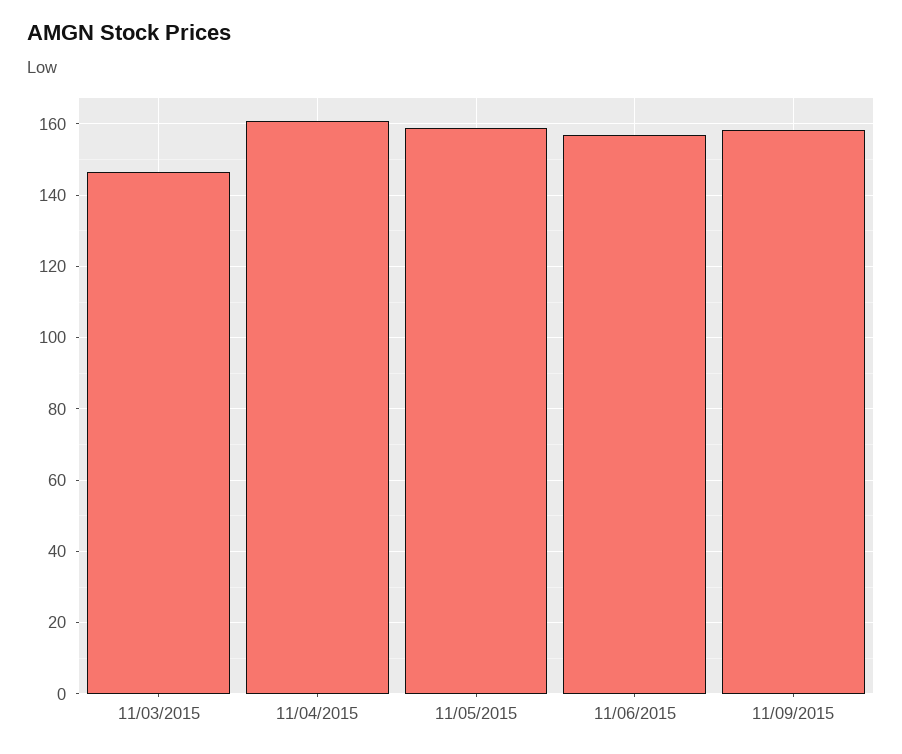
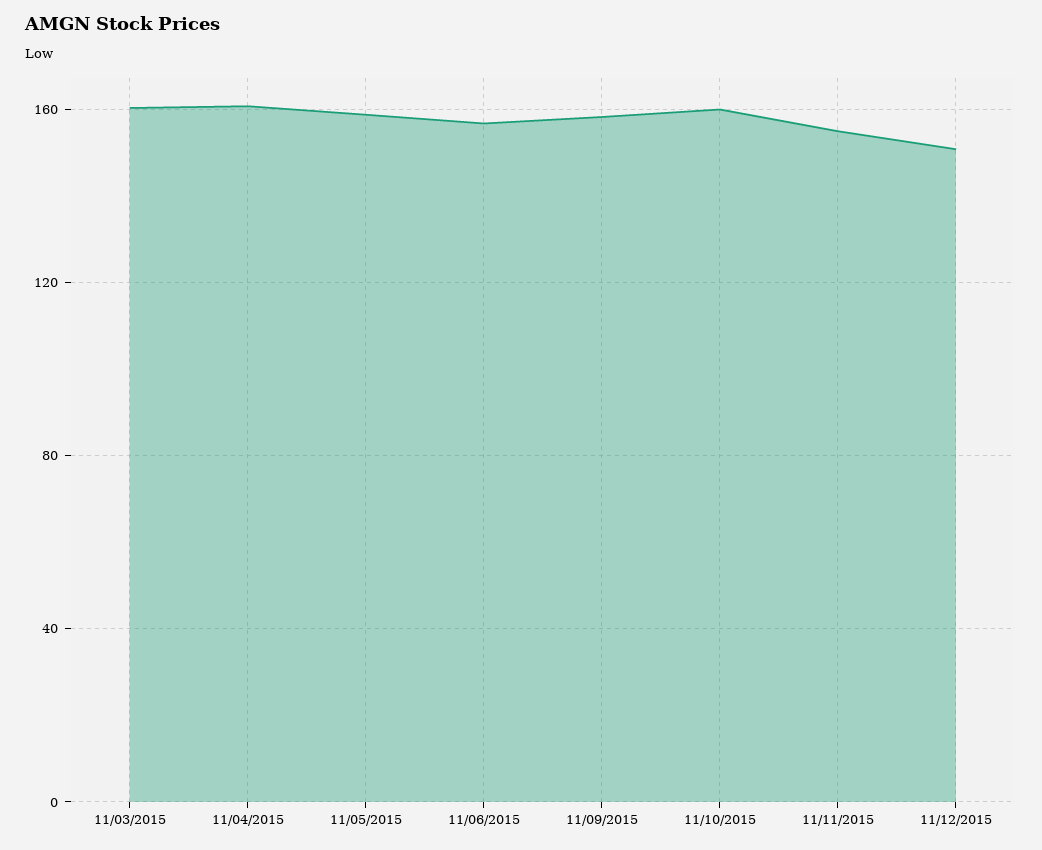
11/03/2015: 146 -> 160
11/10/2015: none -> 160
11/11/2015: none -> 155
11/12/2015: none -> 150

